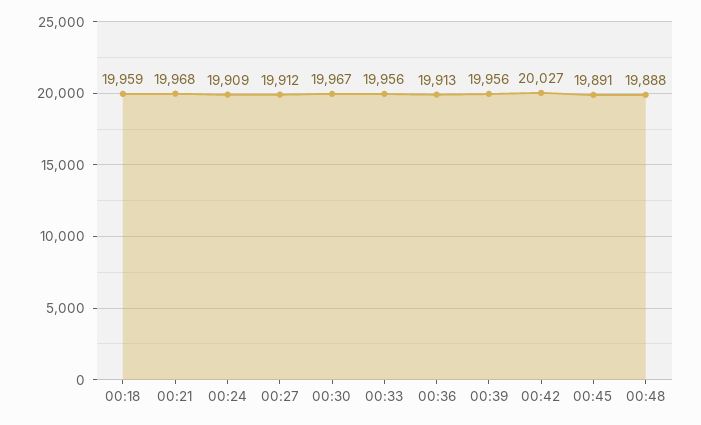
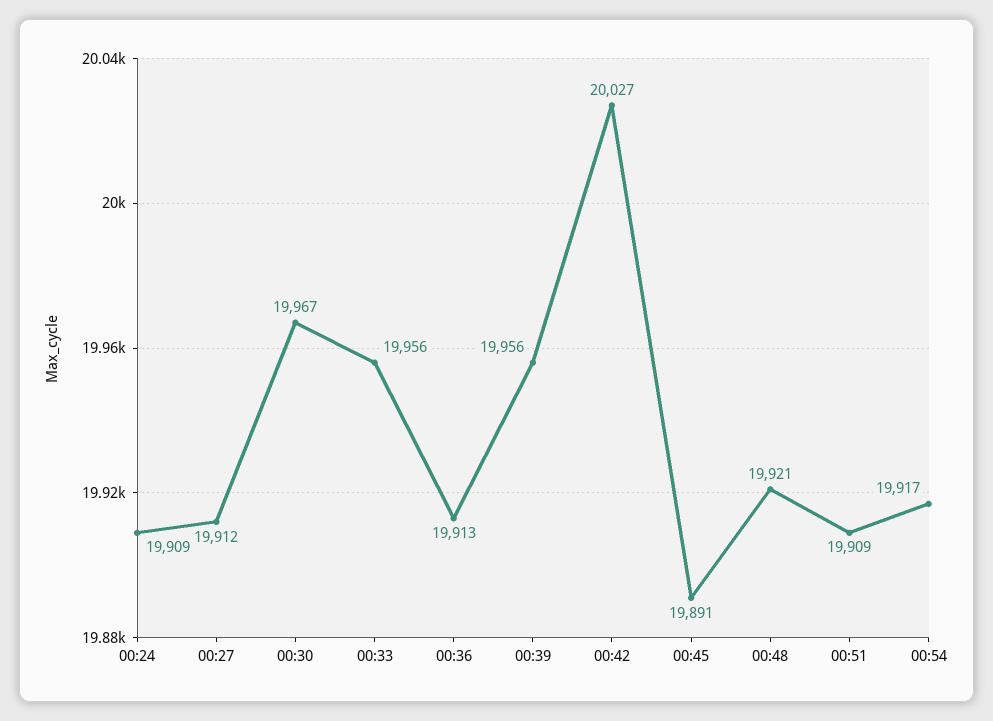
00:18: 19959 -> none
00:21: 19968 -> none
00:48: 19888 -> 19921
00:51: none -> 19909
00:54: none -> 19917

